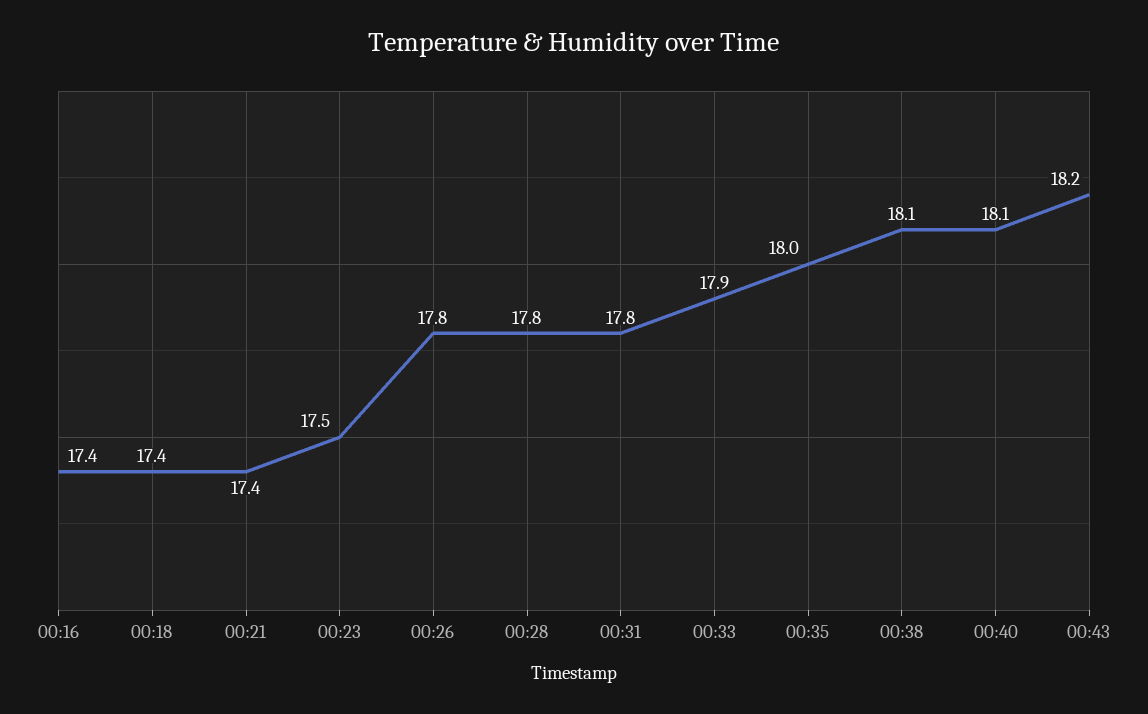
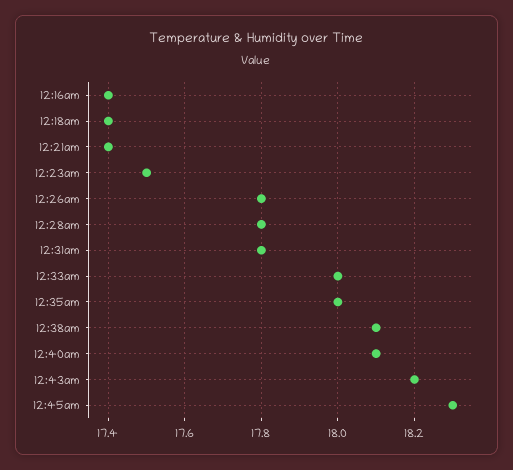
00:33: 17.9 -> 18
12:45am: none -> 18.3

